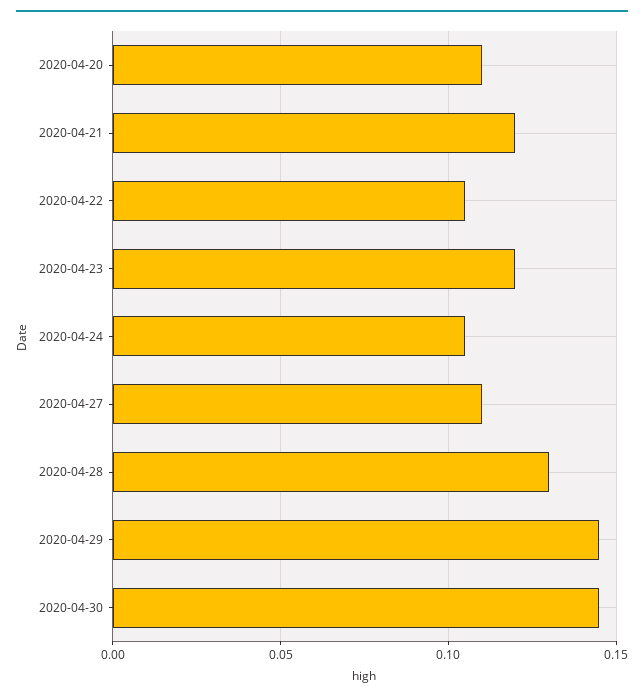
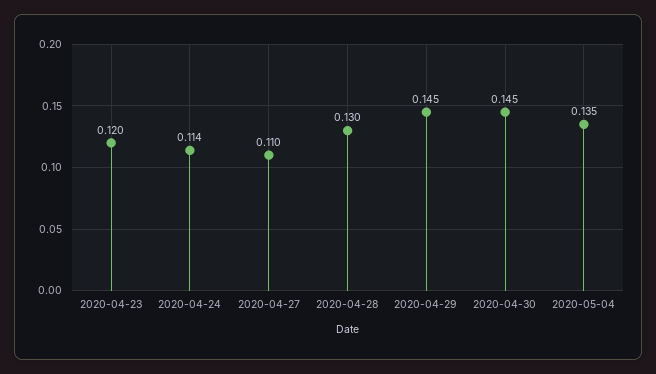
2020-04-20: 0.11 -> none
2020-04-21: 0.12 -> none
2020-04-22: 0.105 -> none
2020-04-24: 0.105 -> 0.114
2020-05-04: none -> 0.135

